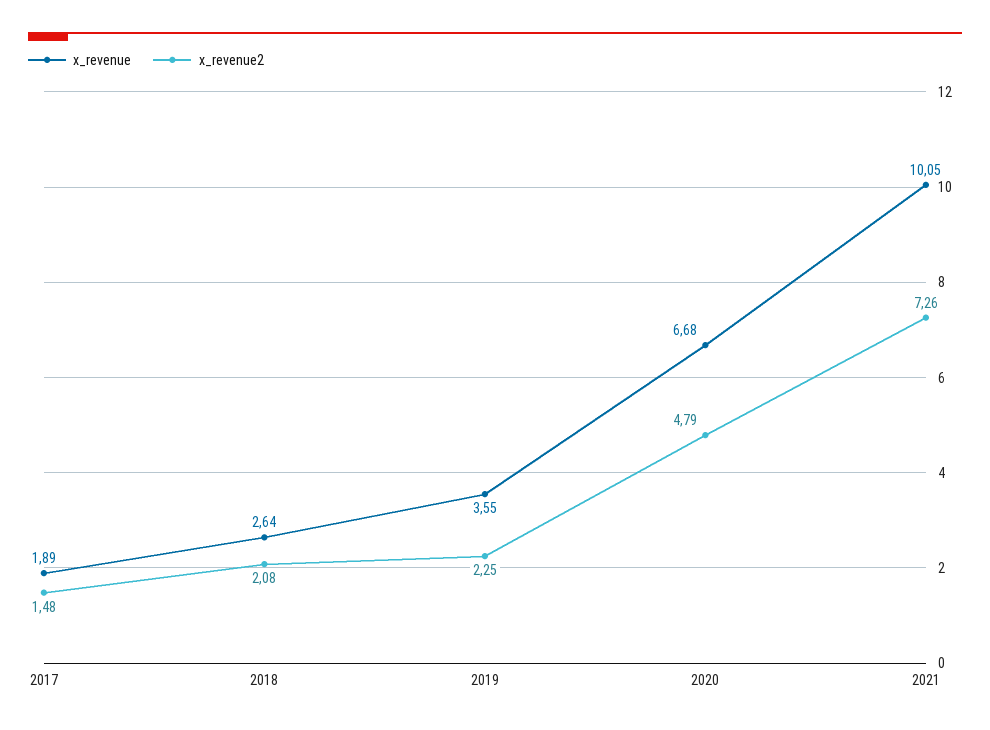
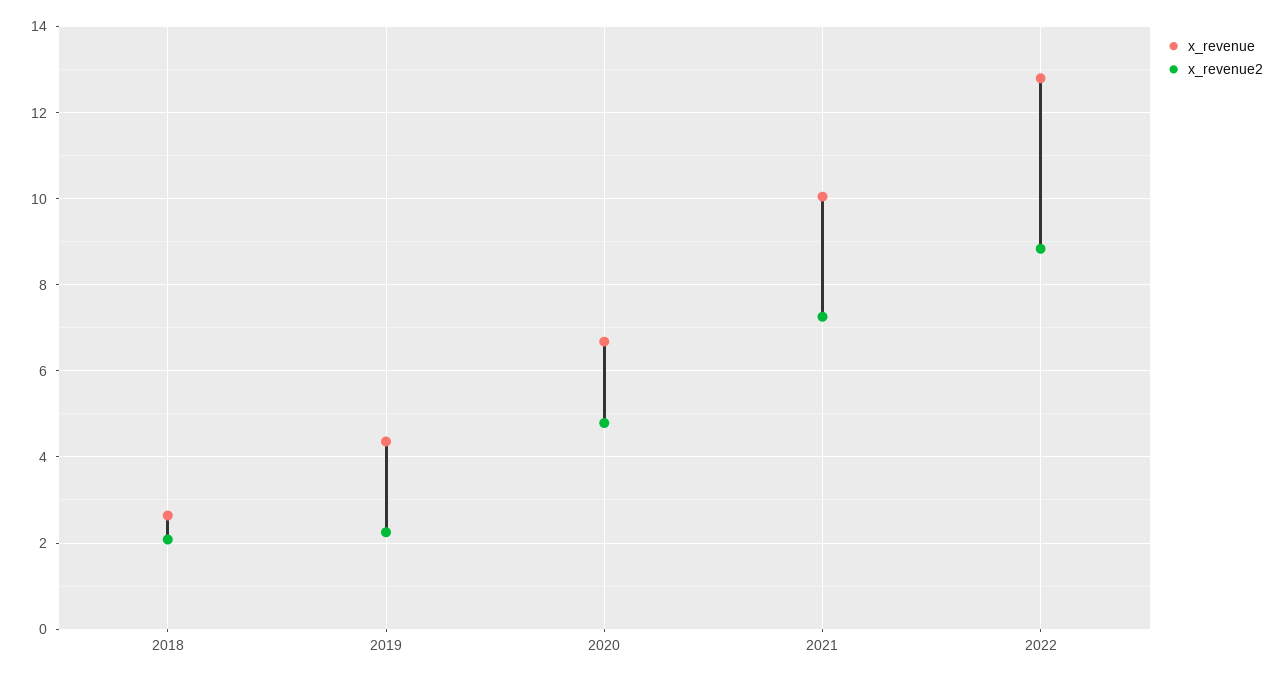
x_revenue, 2017: 1.89 -> none
x_revenue2, 2017: 1.48 -> none
x_revenue, 2019: 3.55 -> 4.4
x_revenue, 2022: none -> 12.8
x_revenue2, 2022: none -> 8.8

